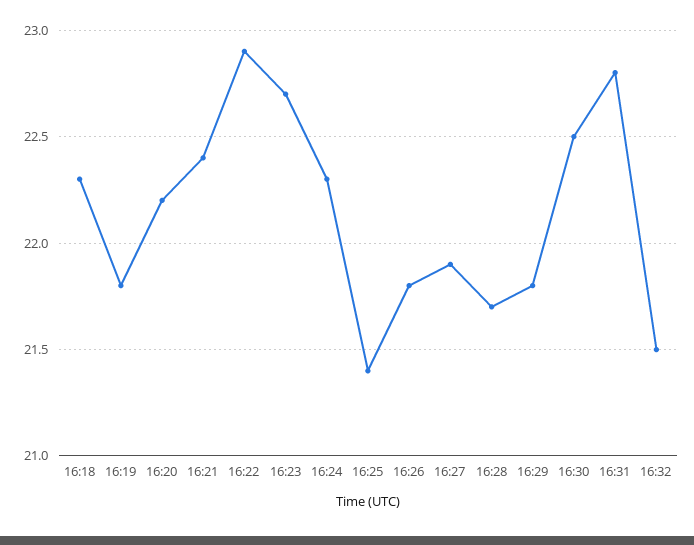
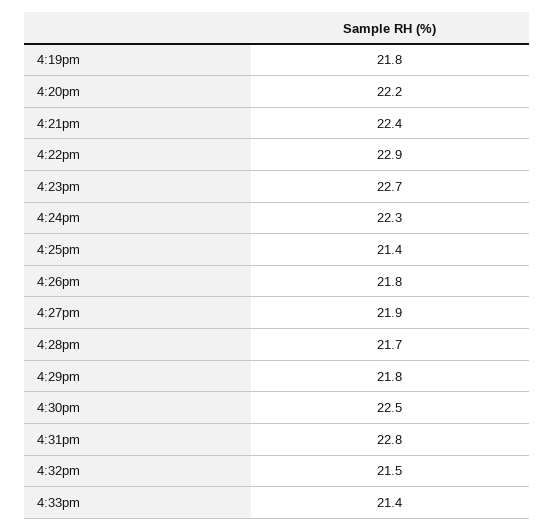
16:18: 22.3 -> none
4:33pm: none -> 21.4

